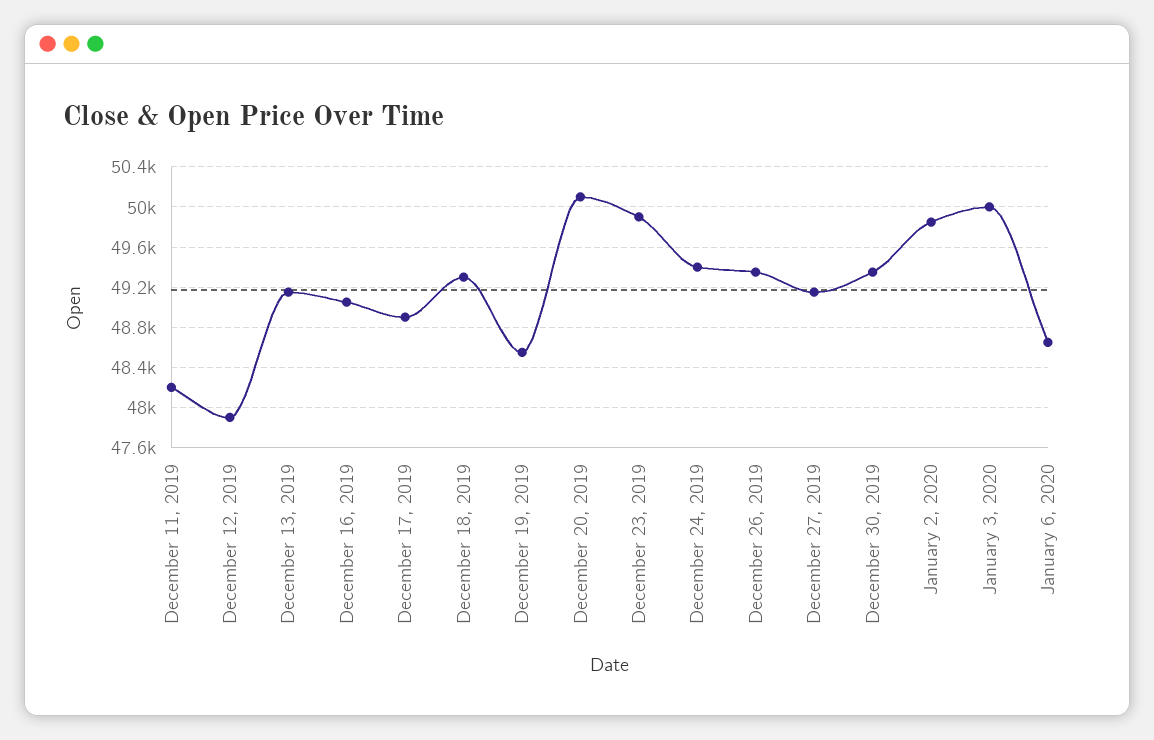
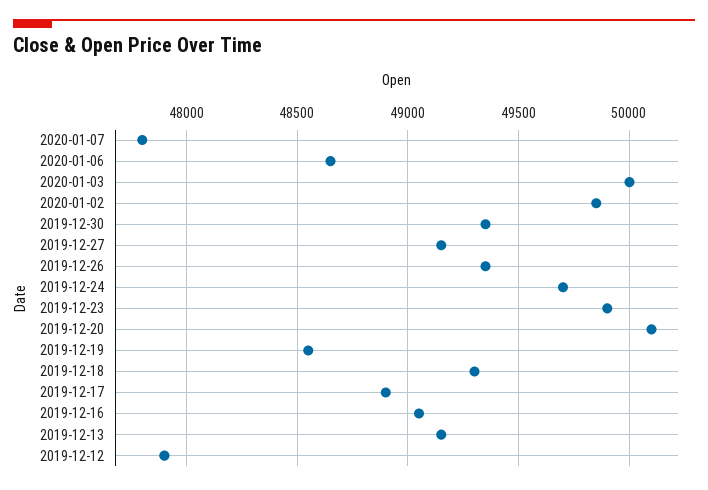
December 11, 2019: 48200 -> none
December 24, 2019: 49400 -> 49700
2020-01-07: none -> 47800

